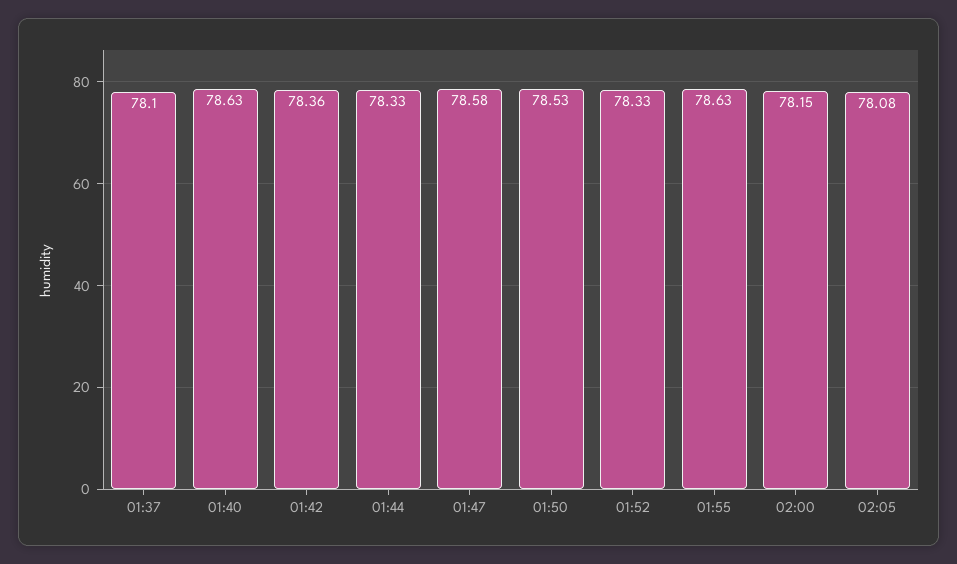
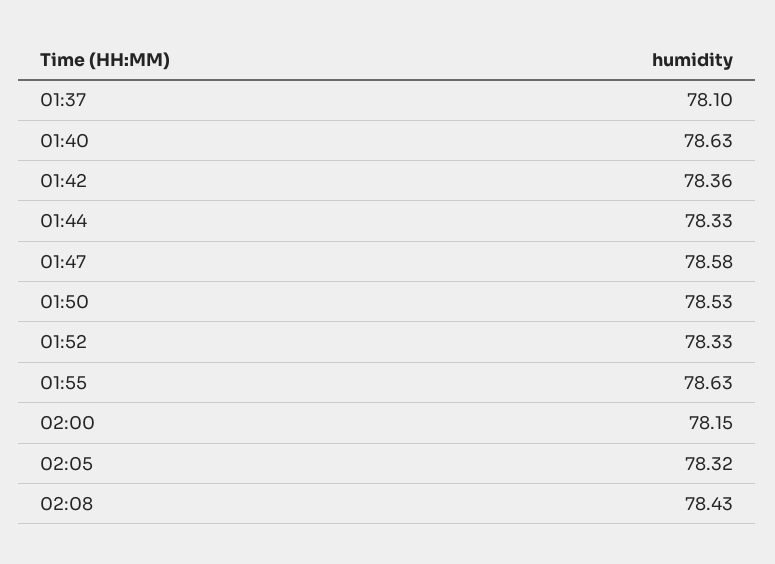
02:05: 78.08 -> 78.32
02:08: none -> 78.43

